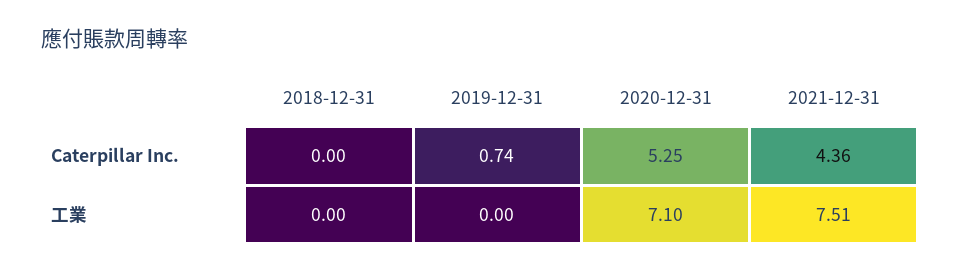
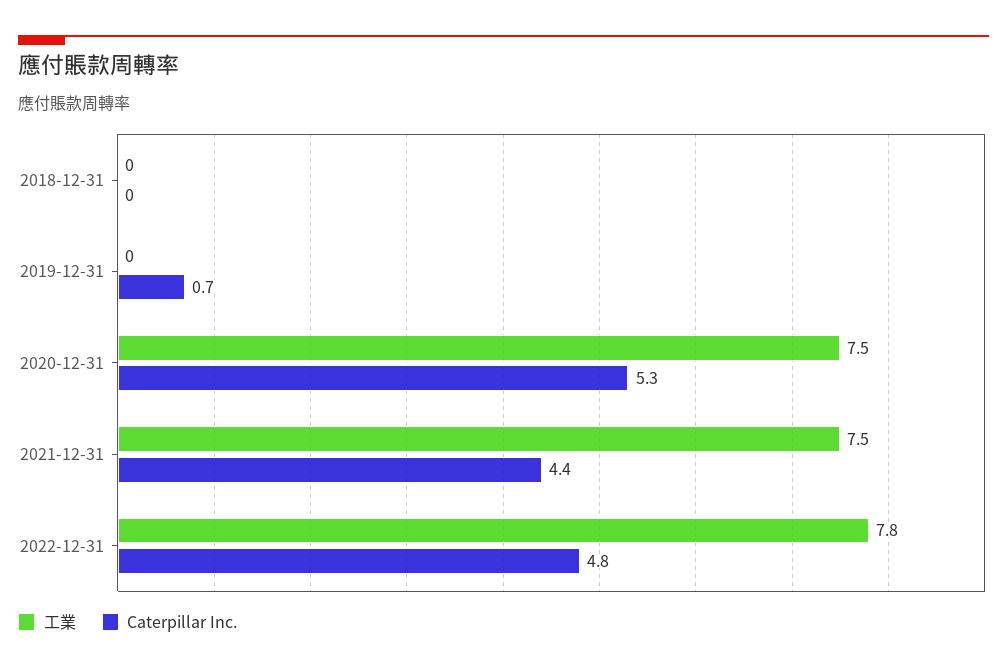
工業, 2020-12-31: 7.1 -> 7.5
工業, 2022-12-31: none -> 7.8
Caterpillar Inc., 2022-12-31: none -> 4.8

